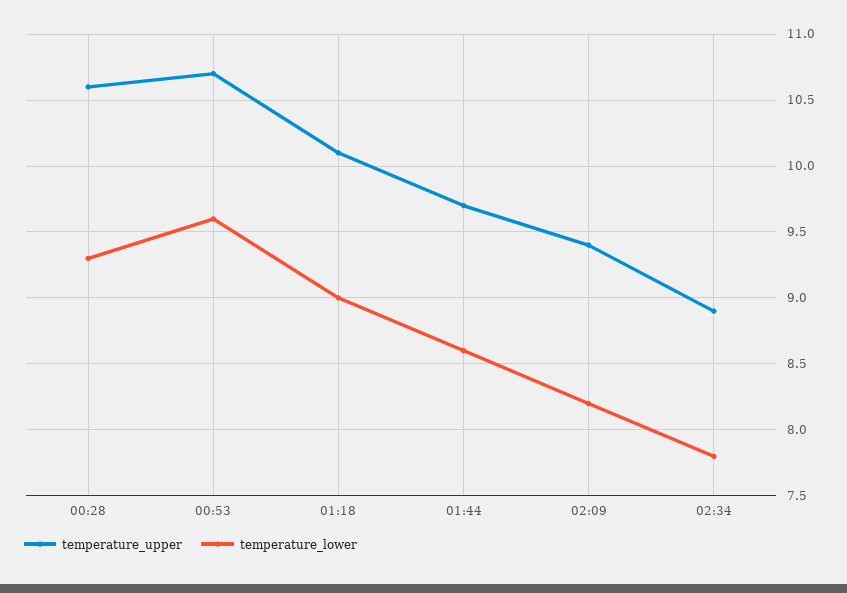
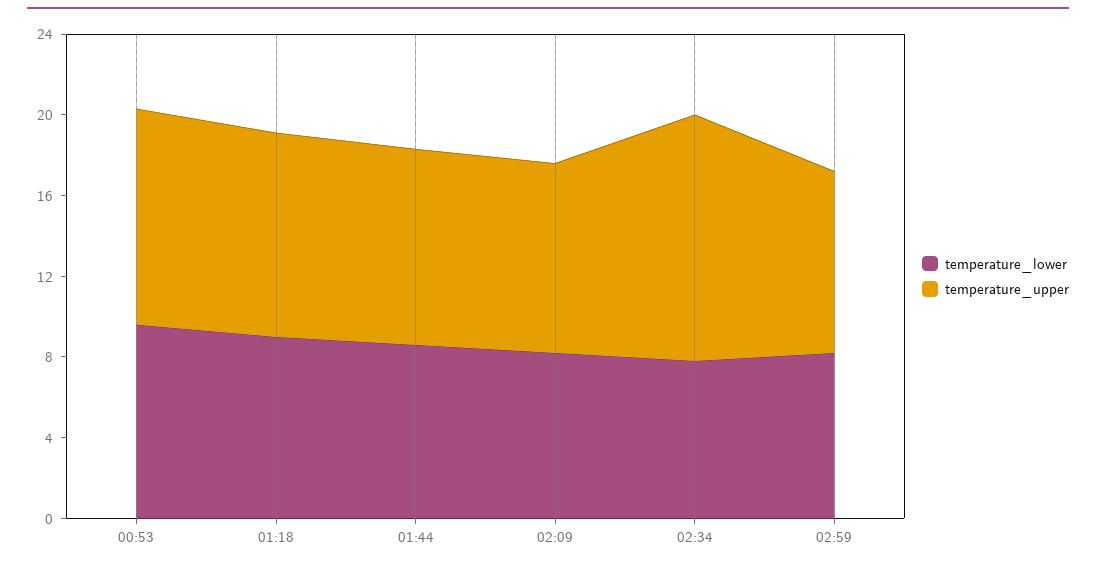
temperature_upper, 00:28: 10.6 -> none
temperature_lower, 00:28: 9.3 -> none
temperature_upper, 02:34: 8.9 -> 12
temperature_lower, 02:59: none -> 8
temperature_upper, 02:59: none -> 9

